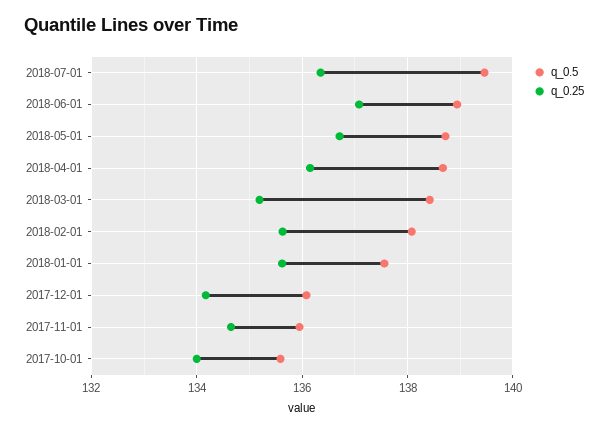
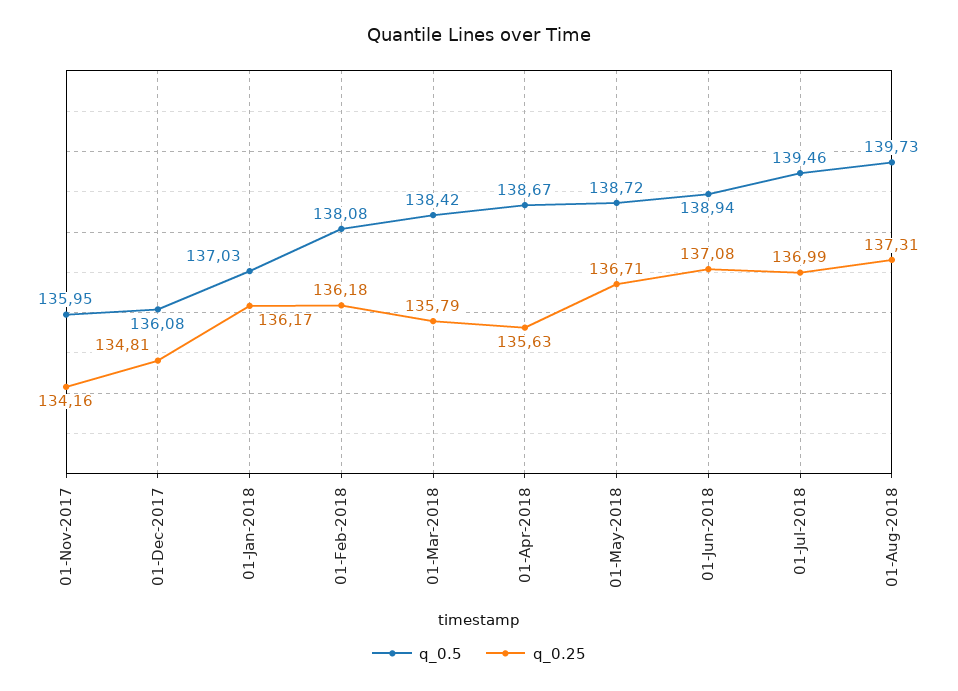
q_0.25, 2018-07-01: 136.4 -> 136.99
q_0.25, 2018-04-01: 136.2 -> 135.63
q_0.25, 2018-03-01: 135.2 -> 135.79
q_0.25, 2018-02-01: 135.6 -> 136.18
q_0.5, 2018-01-01: 137.6 -> 137.03
q_0.25, 2018-01-01: 135.6 -> 136.17
q_0.25, 2017-12-01: 134.2 -> 134.81
q_0.25, 2017-11-01: 134.6 -> 134.16
q_0.5, 2017-10-01: 135.6 -> none
q_0.25, 2017-10-01: 134 -> none
q_0.5, 01-Aug-2018: none -> 139.73
q_0.25, 01-Aug-2018: none -> 137.31

